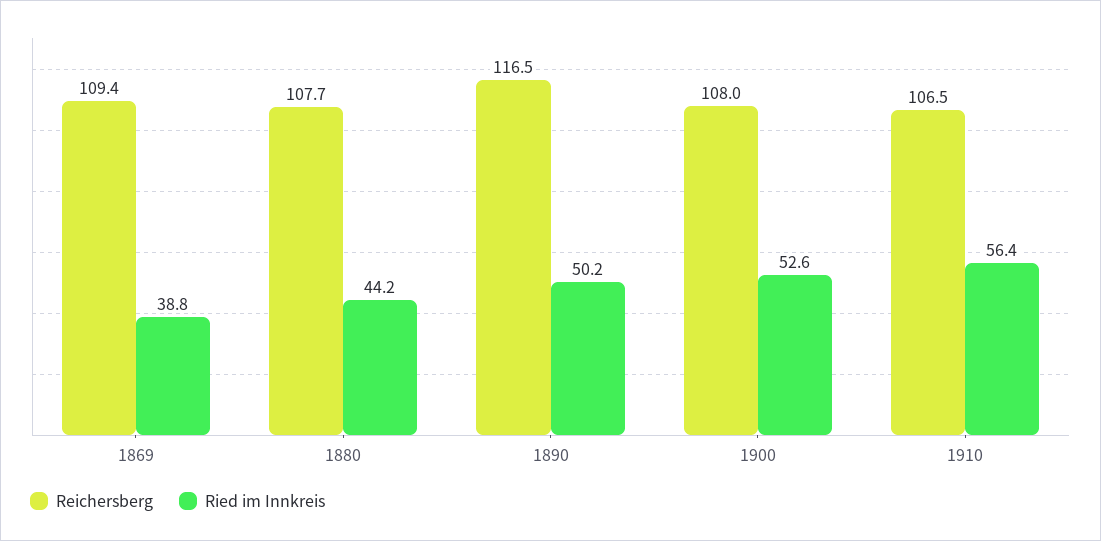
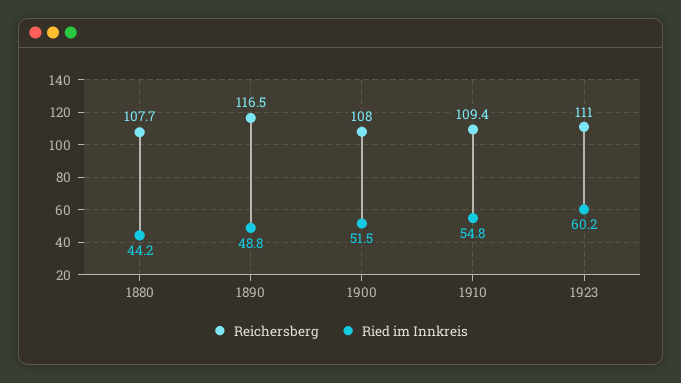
Reichersberg, 1869: 109.4 -> none
Ried im Innkreis, 1869: 38.8 -> none
Ried im Innkreis, 1890: 50.2 -> 48.8
Ried im Innkreis, 1900: 52.6 -> 51.5
Reichersberg, 1910: 106.5 -> 109.4
Ried im Innkreis, 1910: 56.4 -> 54.8
Reichersberg, 1923: none -> 111
Ried im Innkreis, 1923: none -> 60.2

